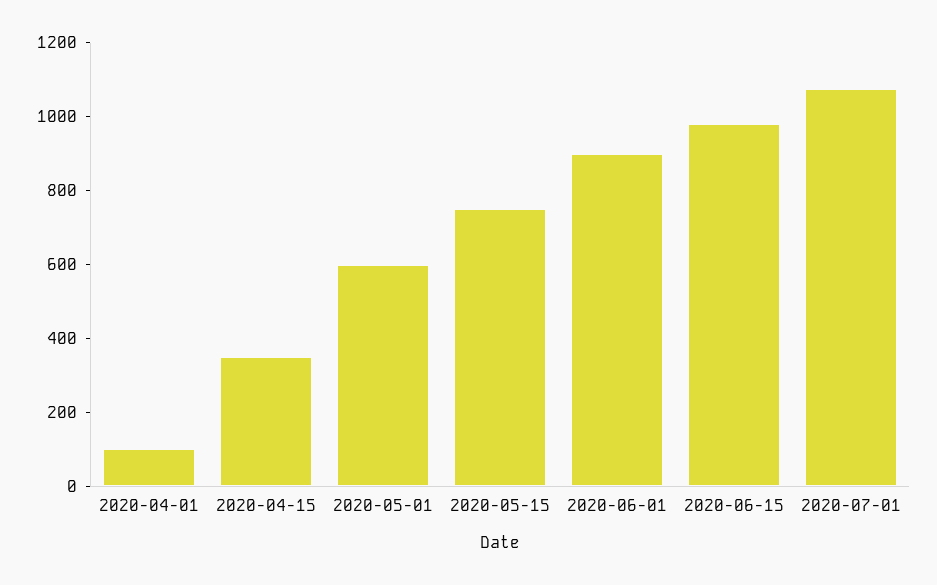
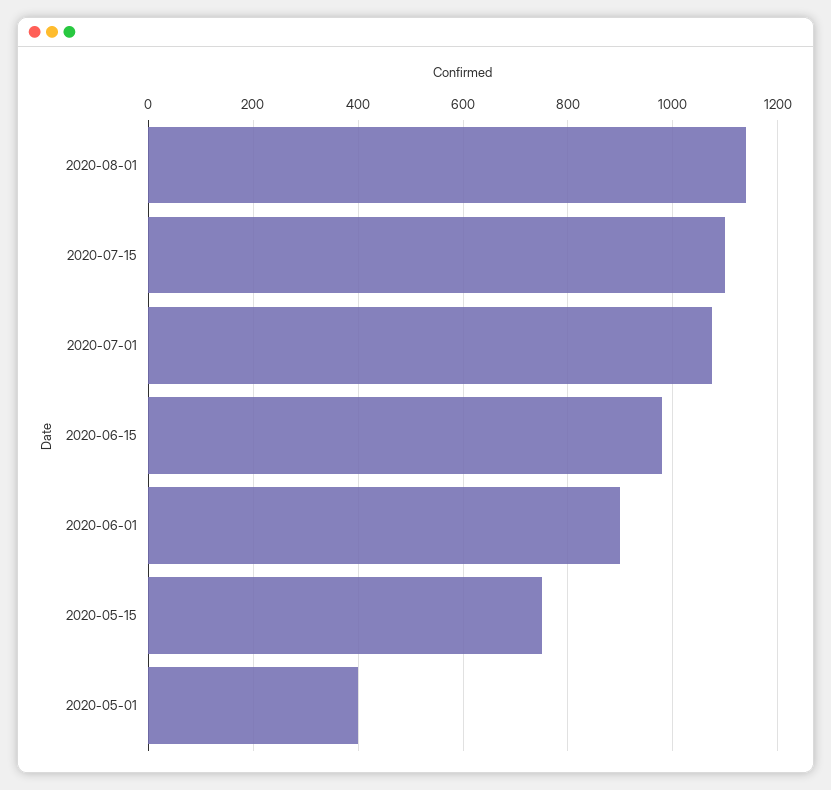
2020-04-01: 100 -> none
2020-04-15: 350 -> none
2020-05-01: 600 -> 400
2020-08-01: none -> 1140
2020-07-15: none -> 1100

